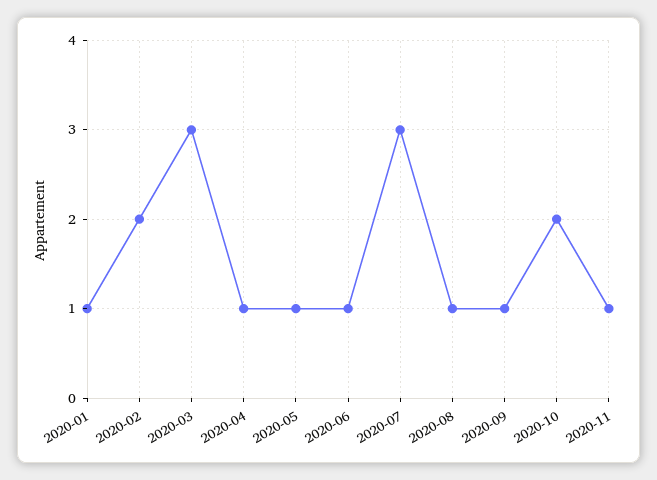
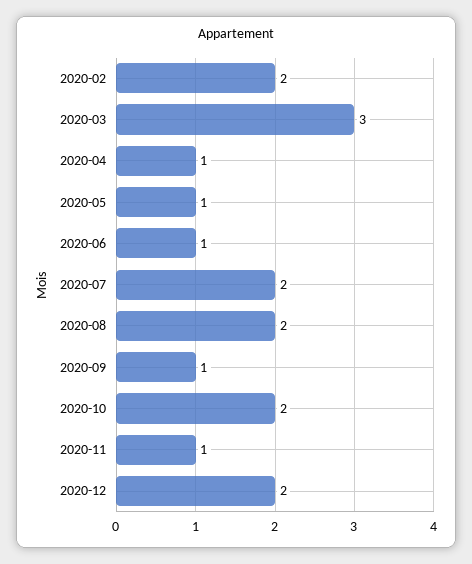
2020-01: 1 -> none
2020-07: 3 -> 2
2020-08: 1 -> 2
2020-12: none -> 2

